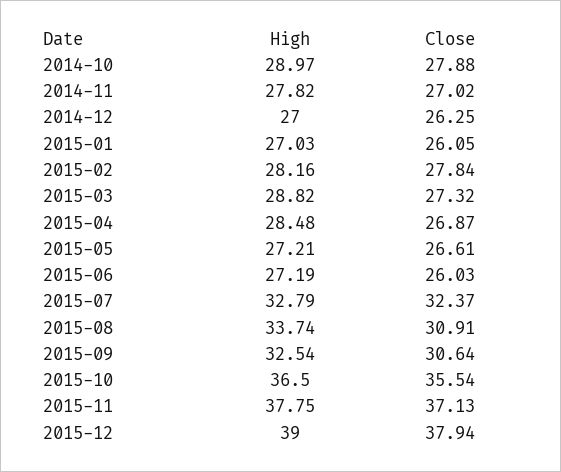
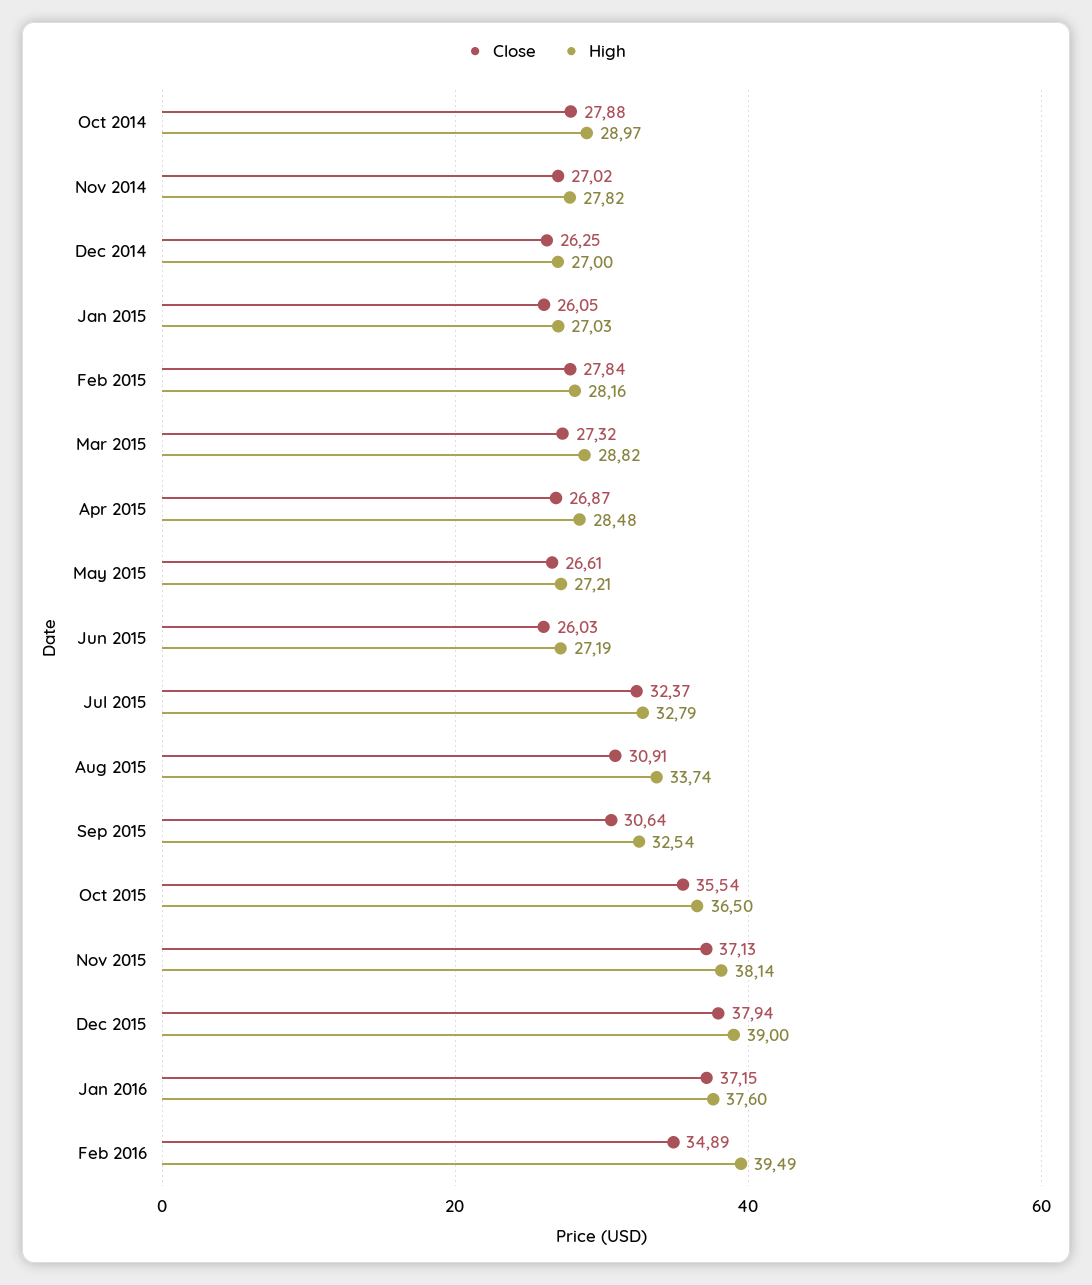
High, 2015-11: 37.75 -> 38.14
Close, Jan 2016: none -> 37.15
High, Jan 2016: none -> 37.6
Close, Feb 2016: none -> 34.89
High, Feb 2016: none -> 39.49

